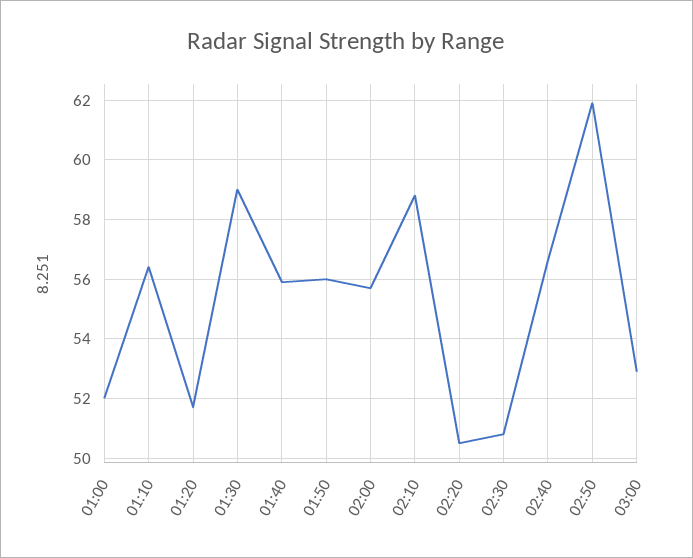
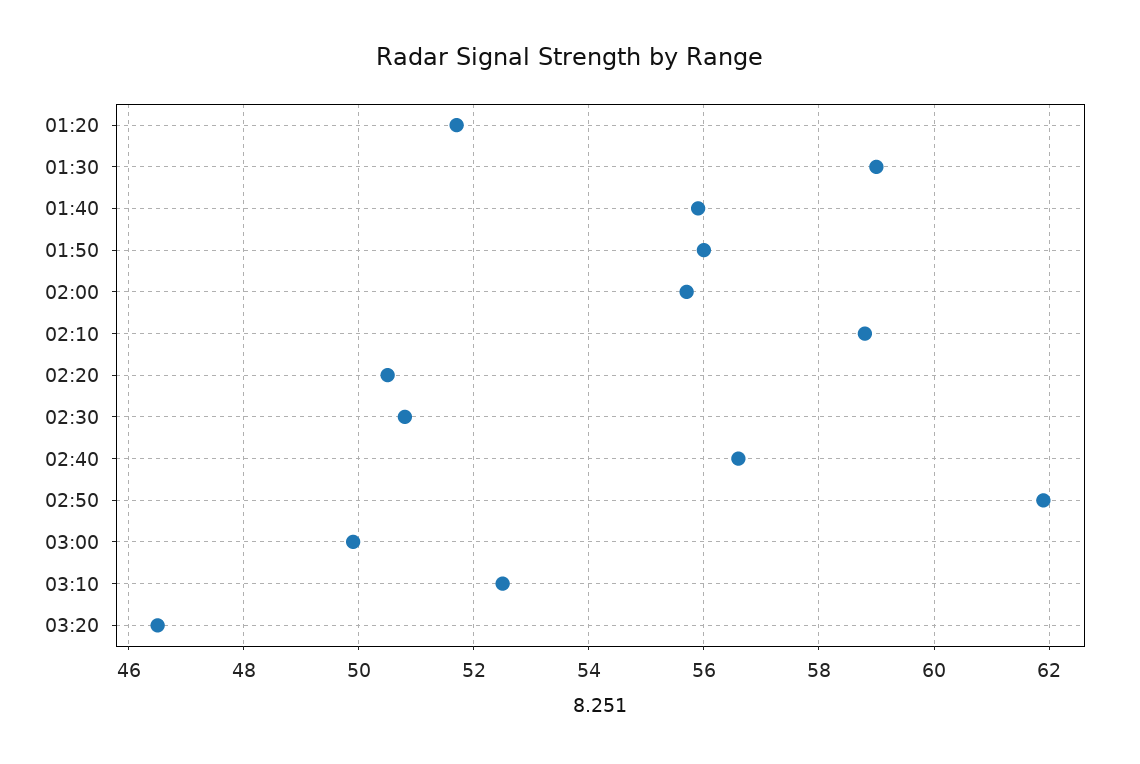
01:00: 52 -> none
01:10: 56.5 -> none
03:00: 53 -> 50
03:10: none -> 52.5
03:20: none -> 46.5

